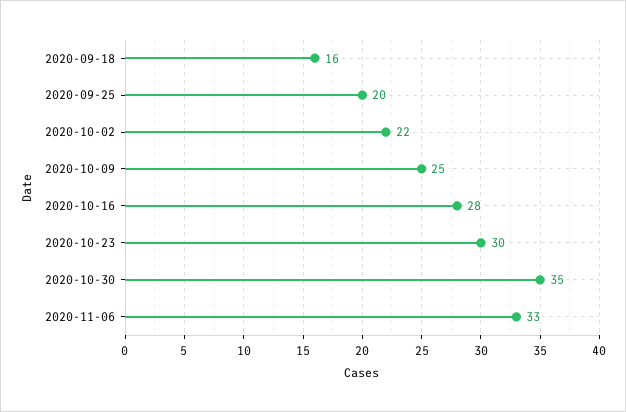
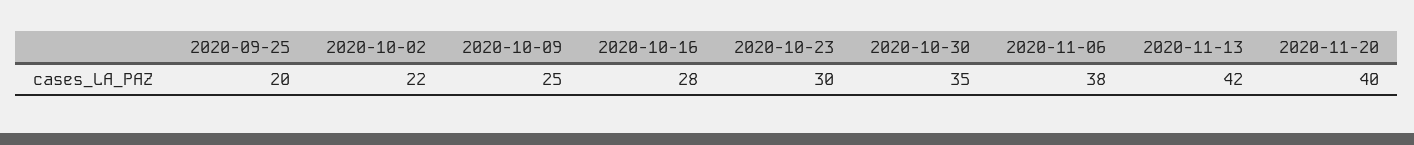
2020-09-18: 16 -> none
2020-11-06: 33 -> 38
2020-11-13: none -> 42
2020-11-20: none -> 40

